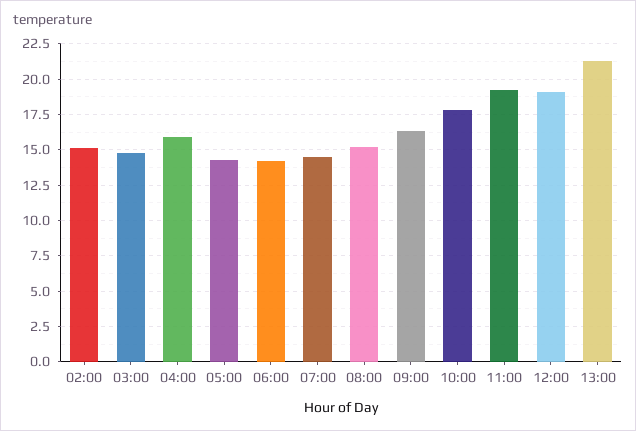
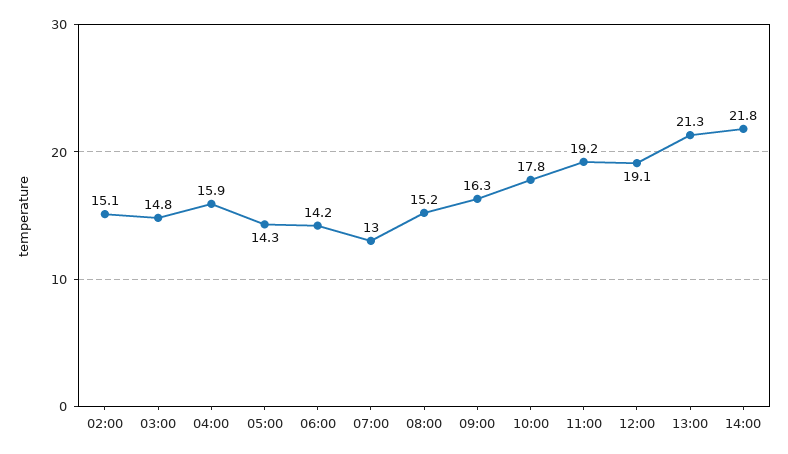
07:00: 14.5 -> 13
14:00: none -> 21.8

